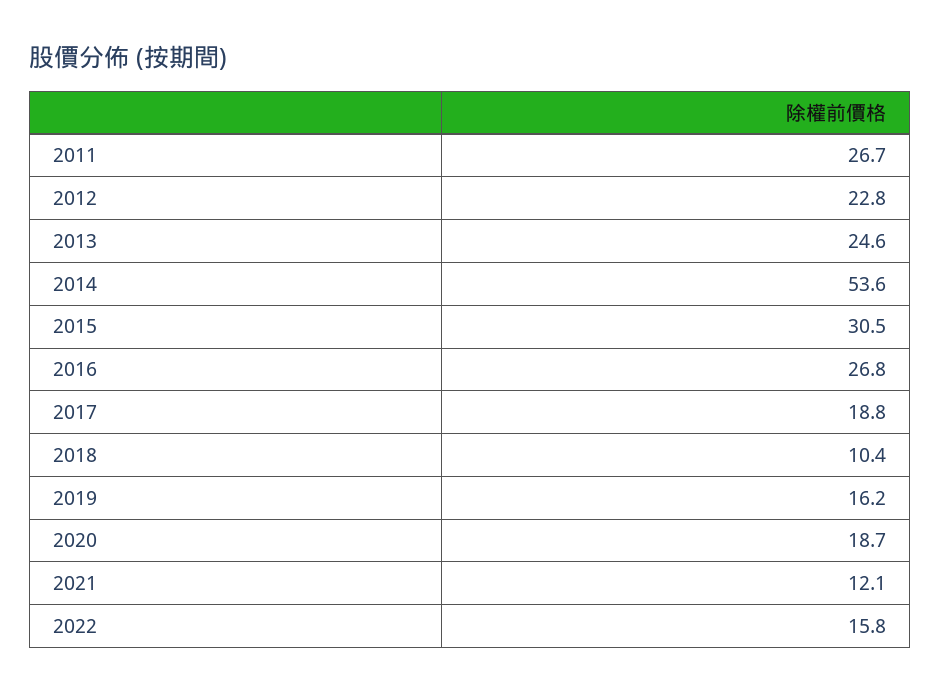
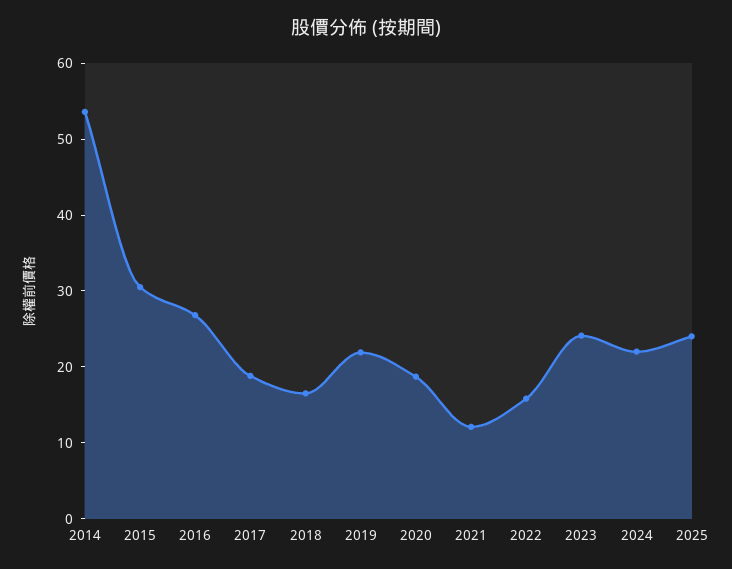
2011: 26.7 -> none
2012: 22.8 -> none
2013: 24.6 -> none
2018: 10.4 -> 16
2019: 16.2 -> 22
2023: none -> 24
2024: none -> 22
2025: none -> 24

